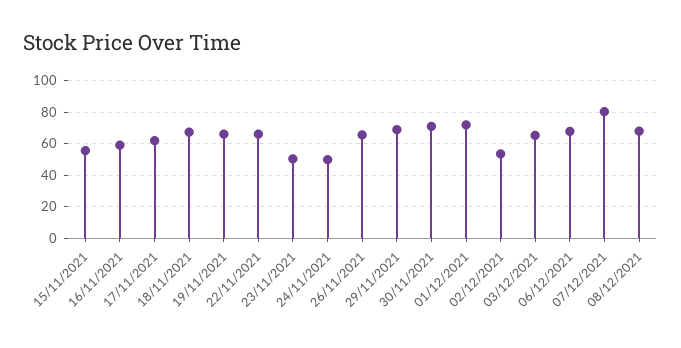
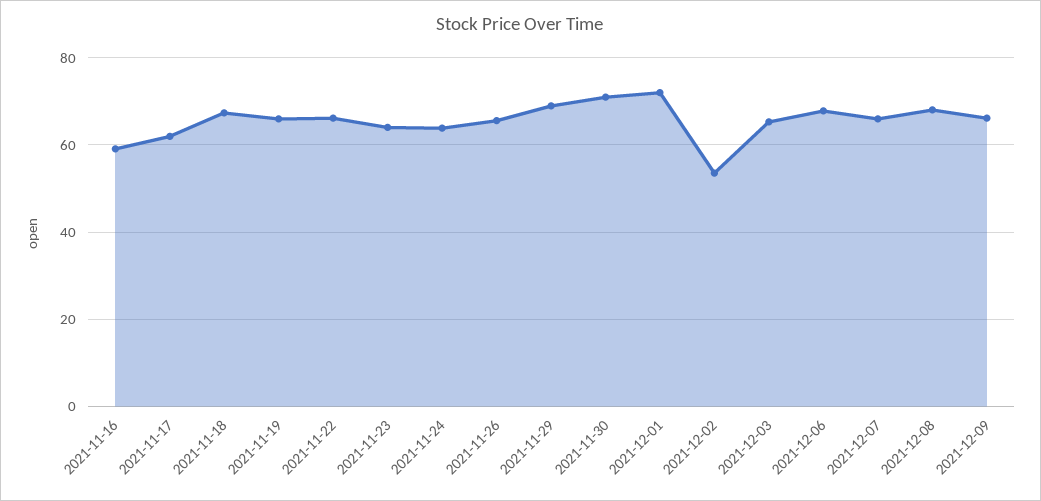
15/11/2021: 55 -> none
23/11/2021: 50 -> 64
24/11/2021: 50 -> 64
07/12/2021: 80 -> 66
2021-12-09: none -> 66

